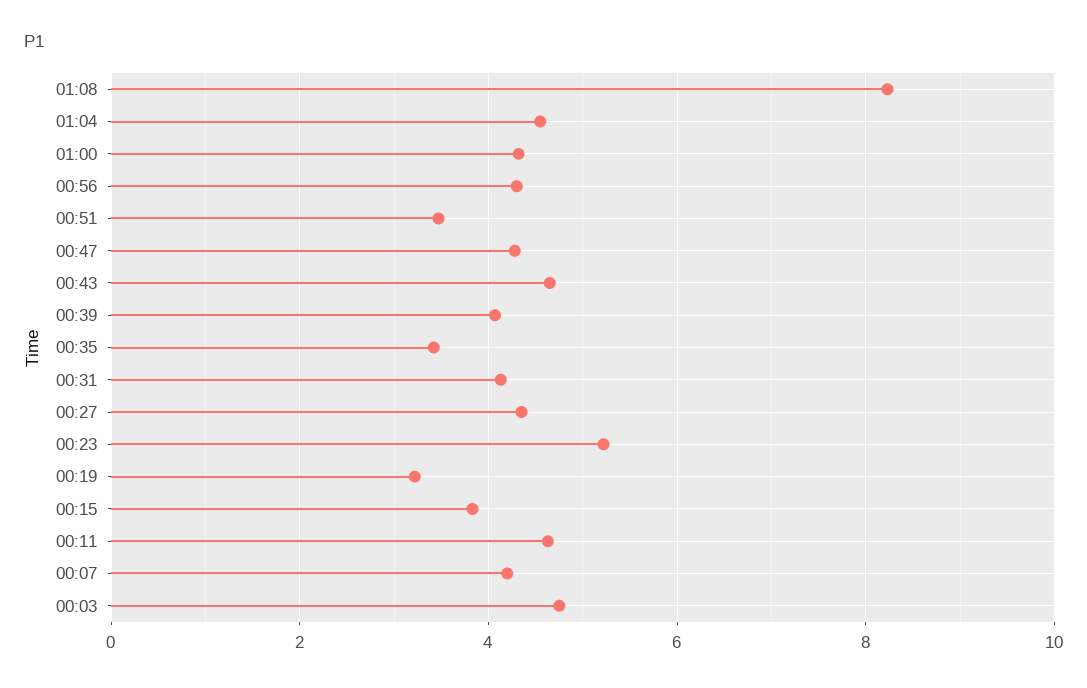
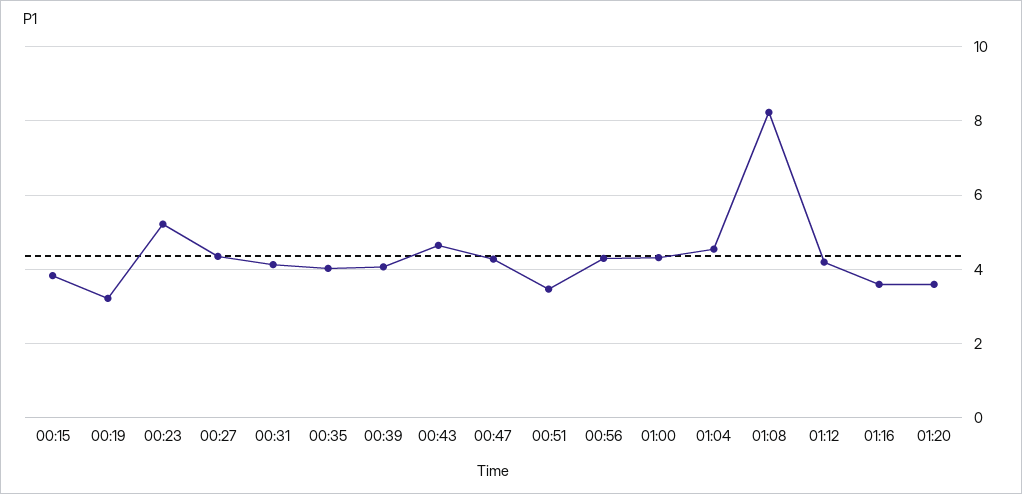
00:35: 3.4 -> 4
00:11: 4.6 -> none
00:07: 4.2 -> none
00:03: 4.8 -> none
01:12: none -> 4.2
01:16: none -> 3.6
01:20: none -> 3.6

